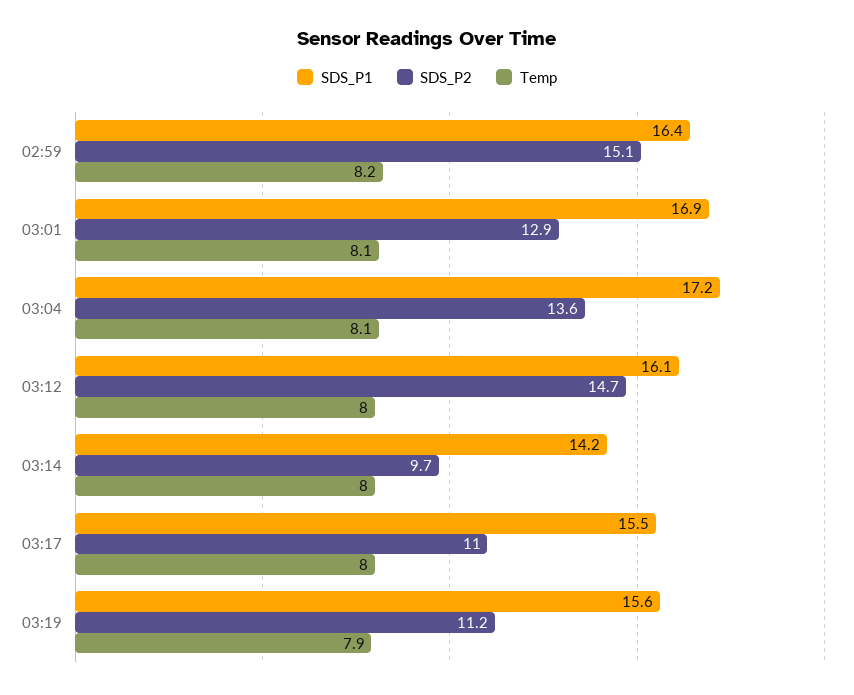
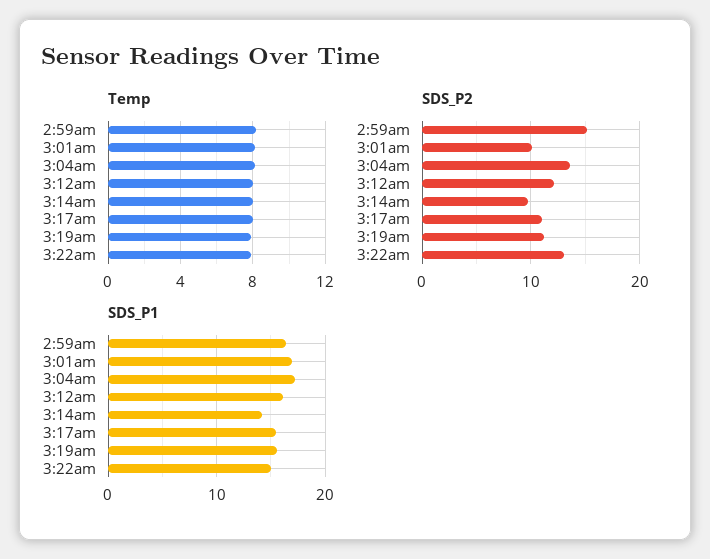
SDS_P2, 03:01: 12.9 -> 10
SDS_P2, 03:12: 14.7 -> 12
Temp, 3:22am: none -> 8
SDS_P2, 3:22am: none -> 13
SDS_P1, 3:22am: none -> 15

